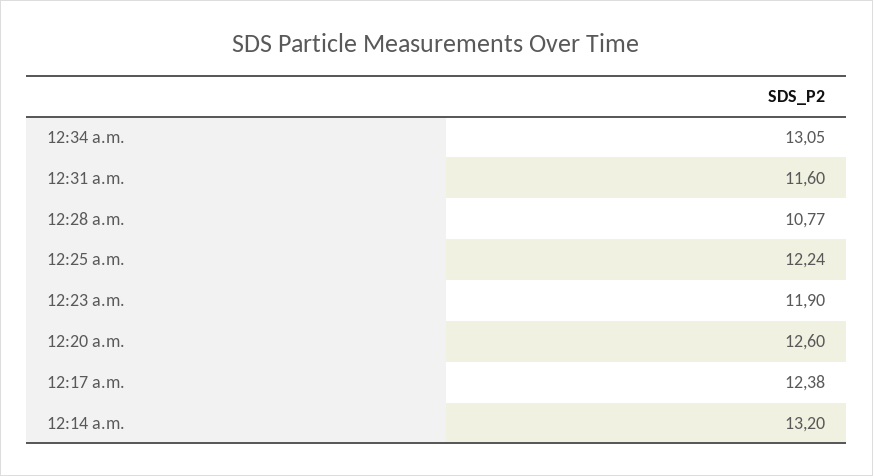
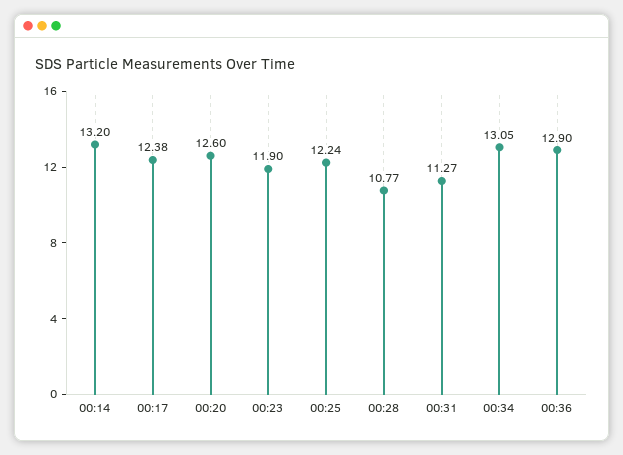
12:31 a.m.: 11.6 -> 11.27
00:36: none -> 12.9

